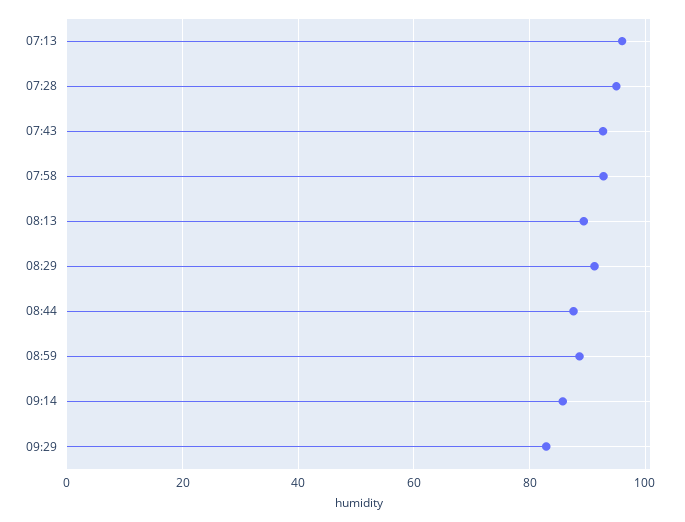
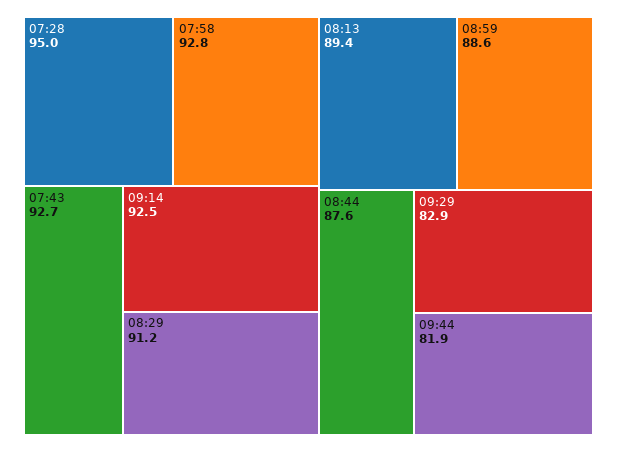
07:13: 96 -> none
09:14: 86 -> 92.5
09:44: none -> 81.9

